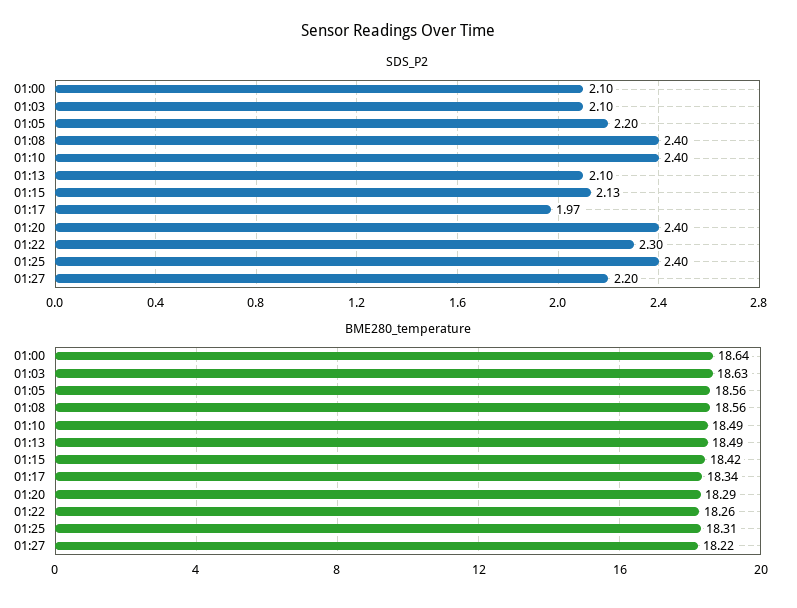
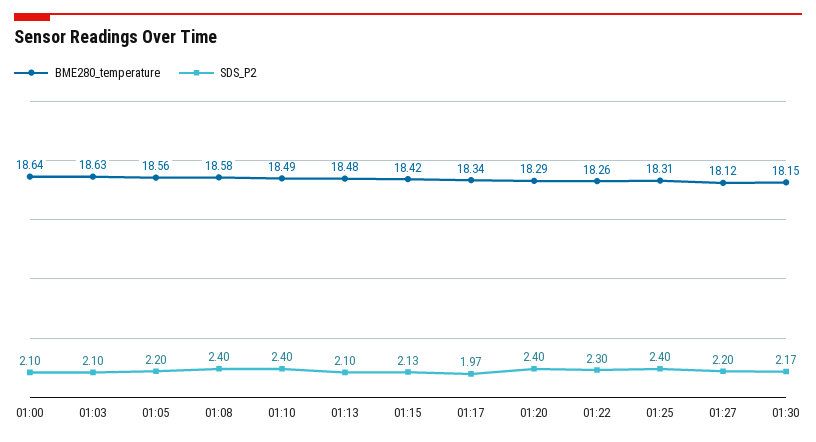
BME280_temperature, 01:08: 18.56 -> 18.58
BME280_temperature, 01:13: 18.49 -> 18.48
BME280_temperature, 01:27: 18.22 -> 18.12
BME280_temperature, 01:30: none -> 18.15
SDS_P2, 01:30: none -> 2.17

